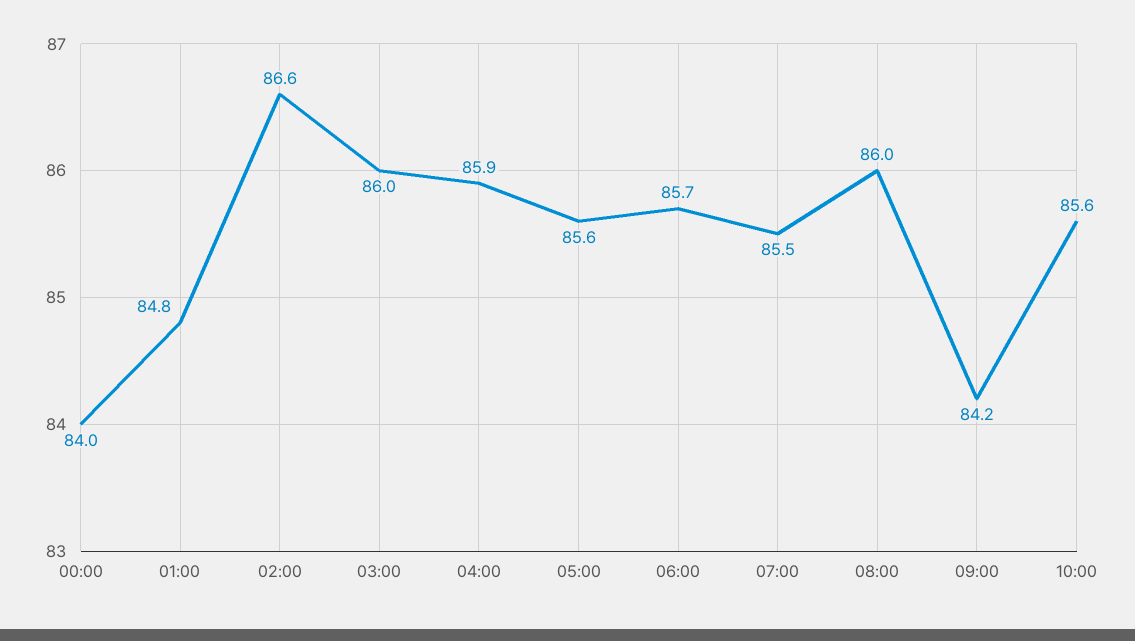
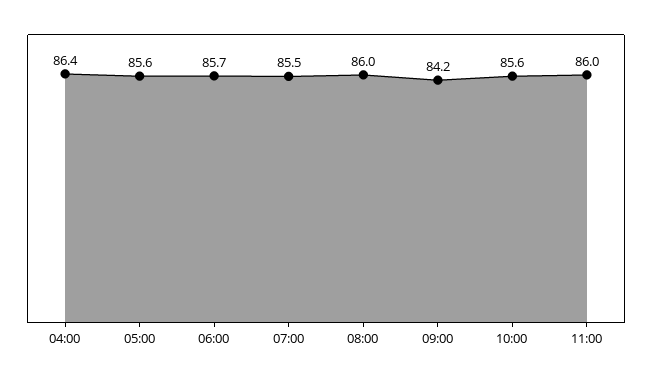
00:00: 84 -> none
01:00: 84.8 -> none
02:00: 86.6 -> none
03:00: 86 -> none
04:00: 85.9 -> 86.4
11:00: none -> 86

